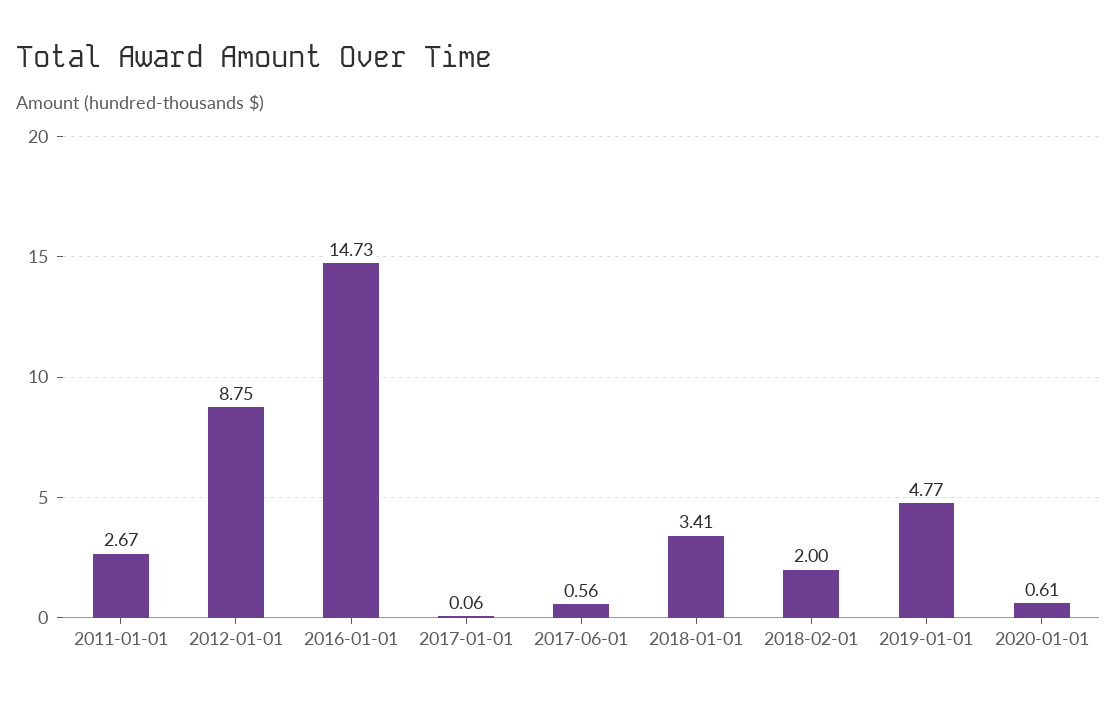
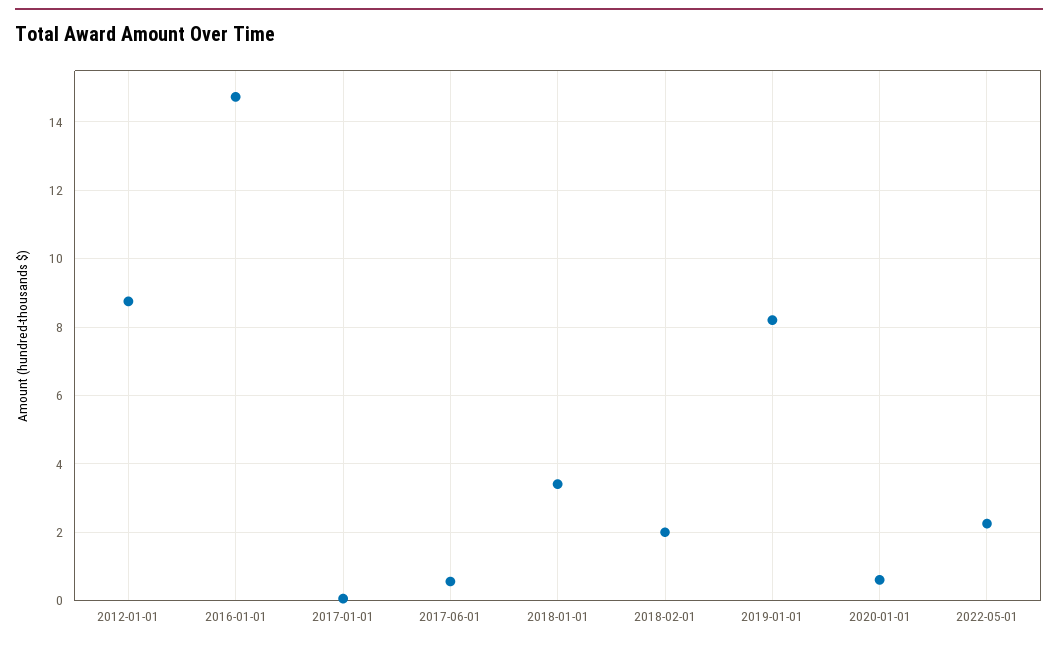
2011-01-01: 2.67 -> none
2019-01-01: 4.77 -> 8.2
2022-05-01: none -> 2.2

